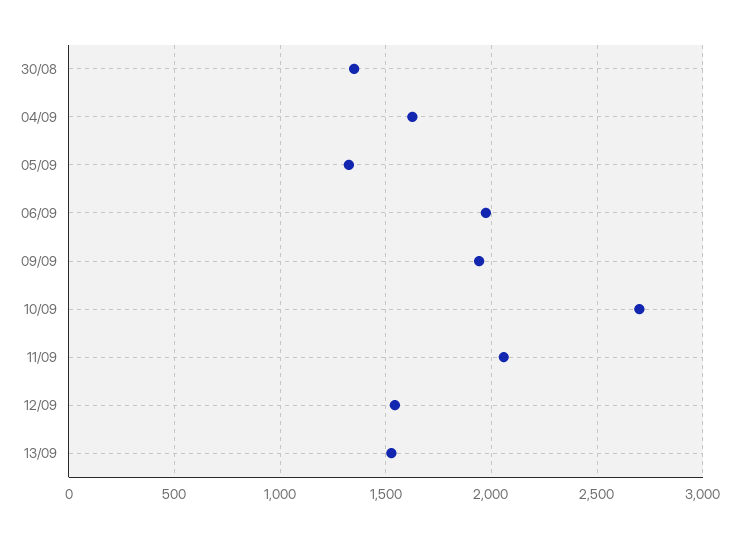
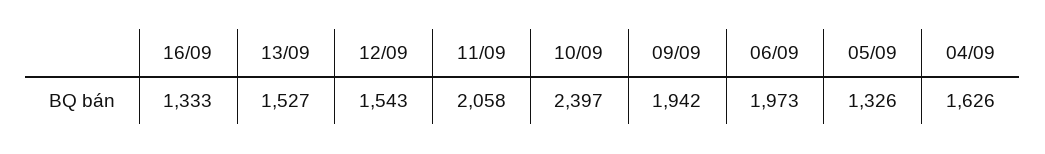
30/08: 1350 -> none
10/09: 2700 -> 2397
16/09: none -> 1333

